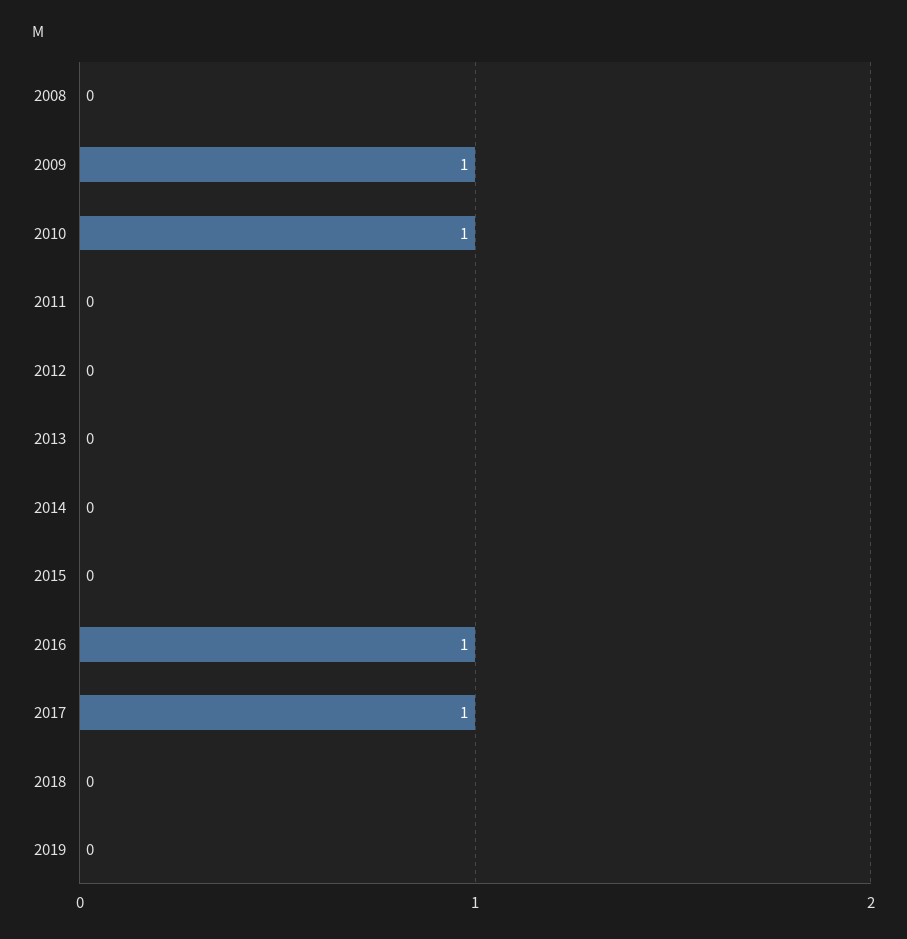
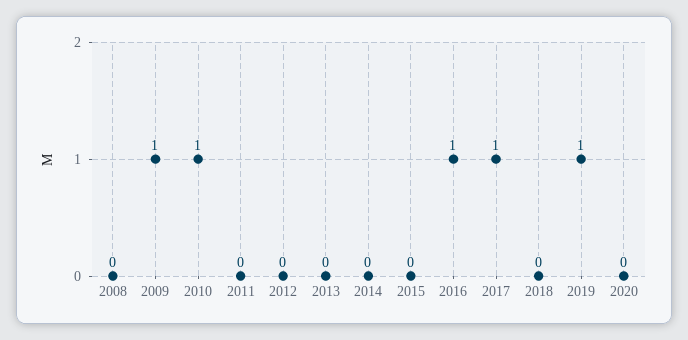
2019: 0 -> 1
2020: none -> 0

